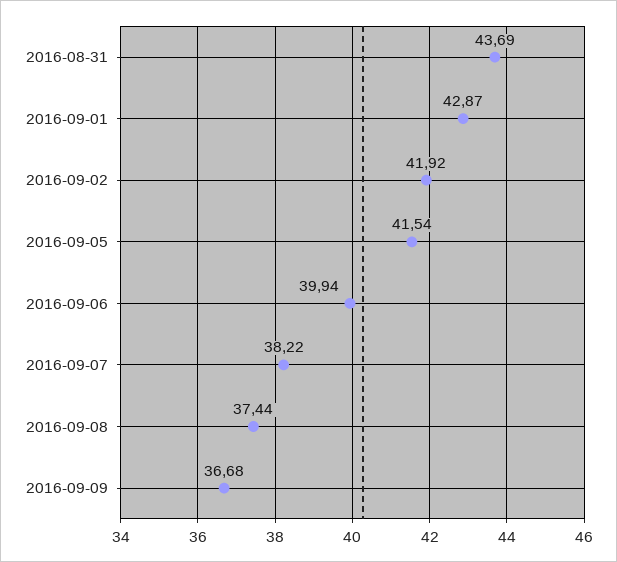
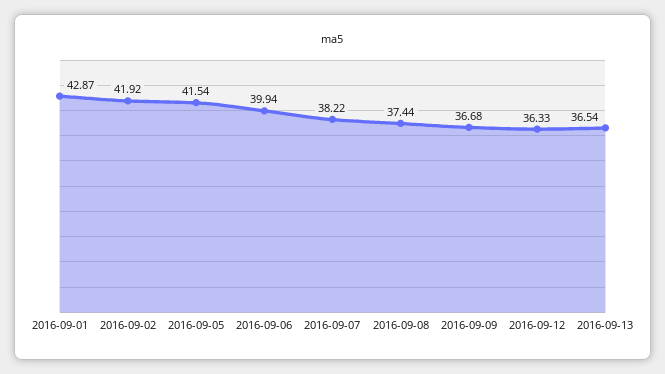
2016-08-31: 43.69 -> none
2016-09-12: none -> 36.33
2016-09-13: none -> 36.54

